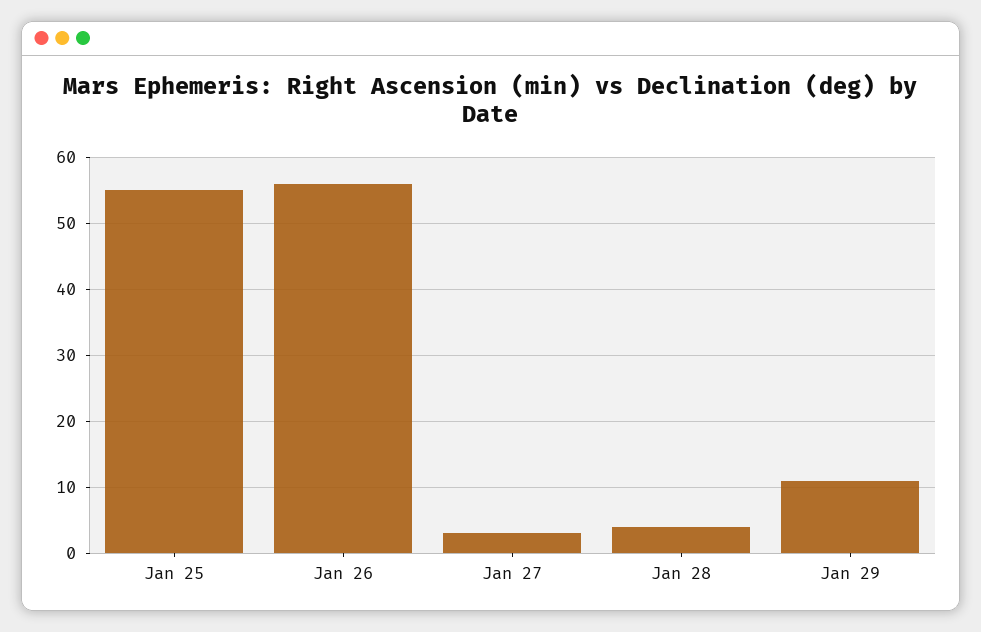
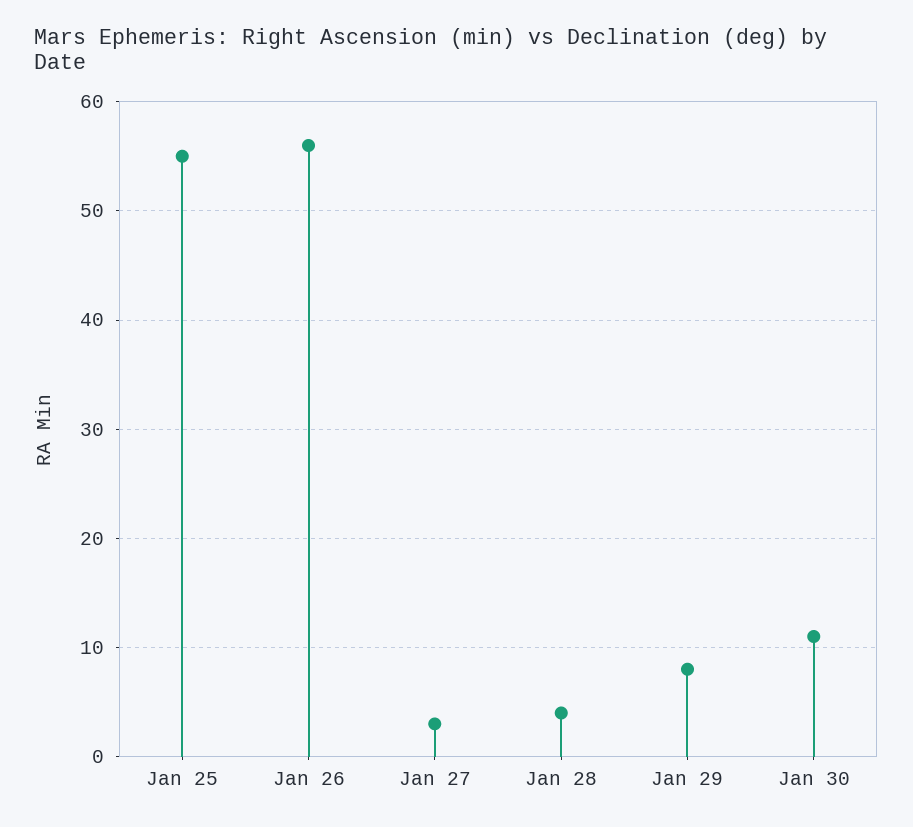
Jan 29: 11 -> 8
Jan 30: none -> 11

